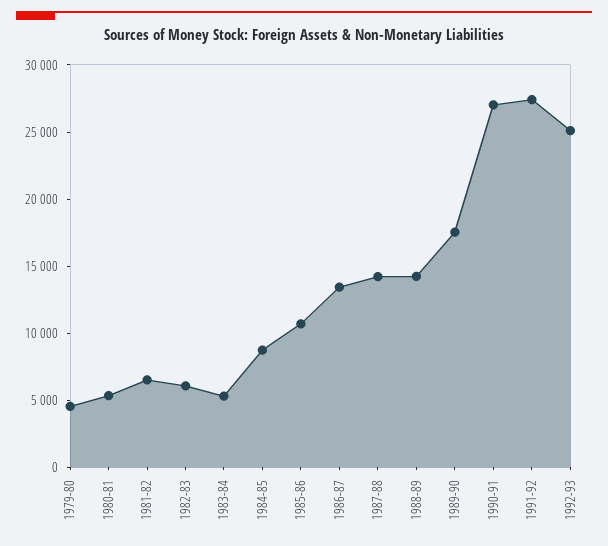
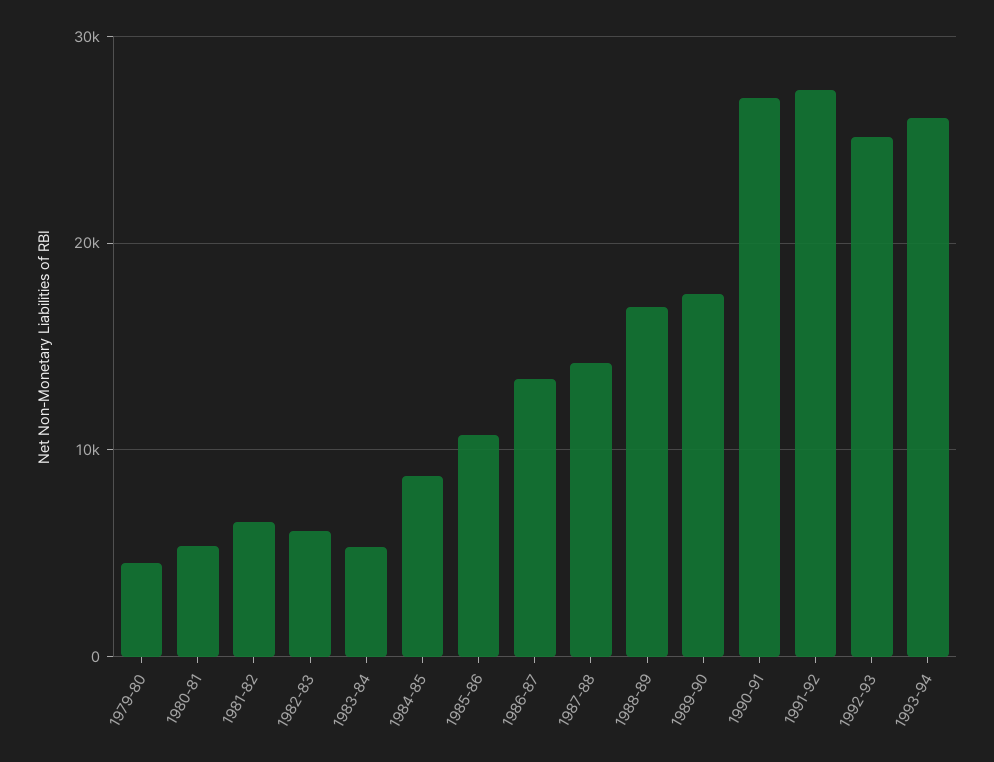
1988-89: 14000 -> 17000
1993-94: none -> 26000

